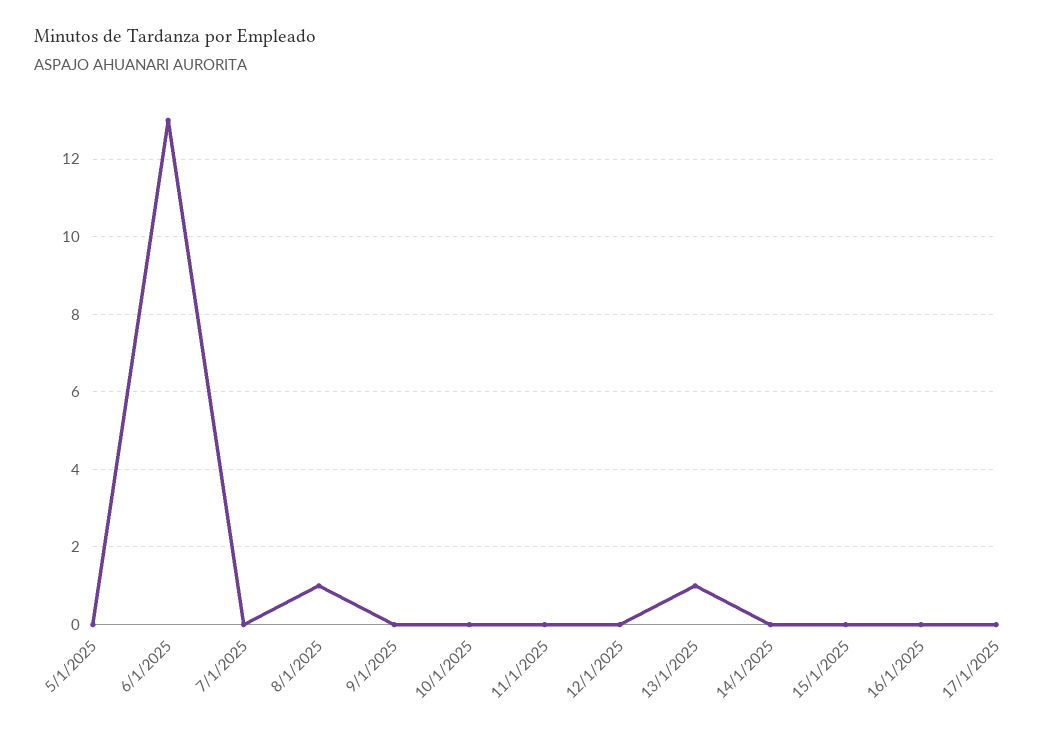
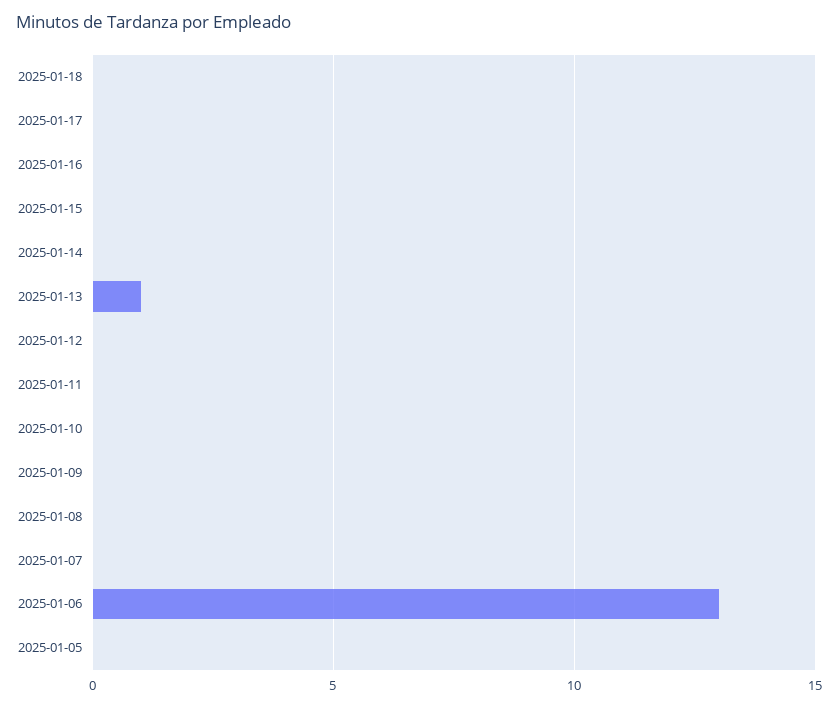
8/1/2025: 1 -> 0
2025-01-18: none -> 0

